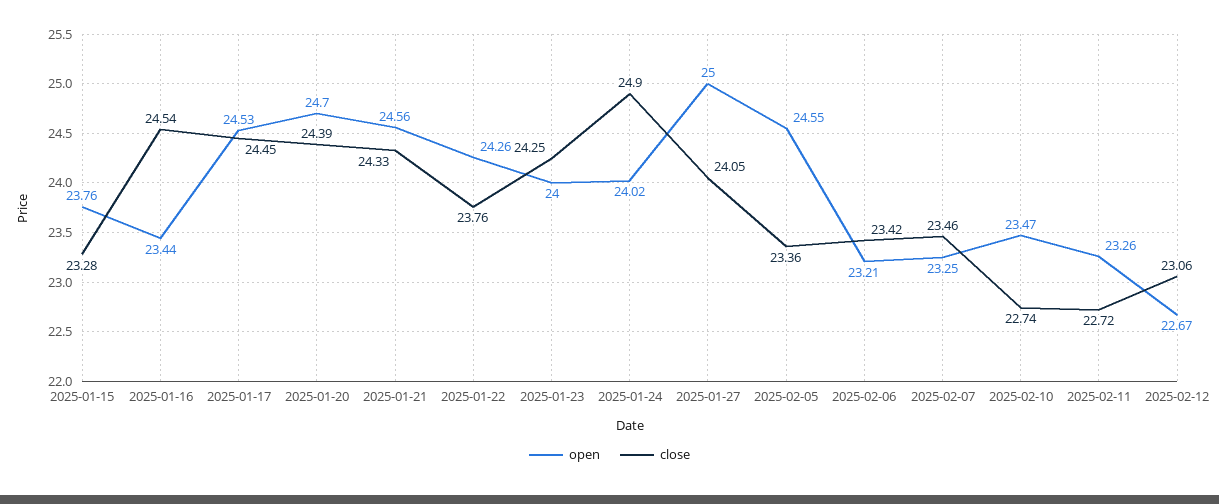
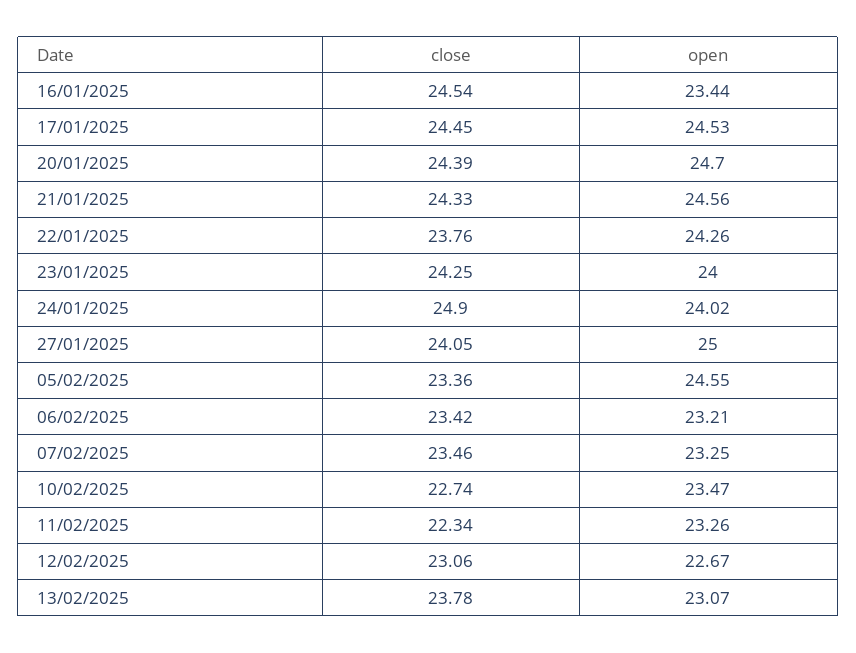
open, 2025-01-15: 23.76 -> none
close, 2025-01-15: 23.28 -> none
close, 2025-02-11: 22.72 -> 22.34
close, 13/02/2025: none -> 23.78
open, 13/02/2025: none -> 23.07

